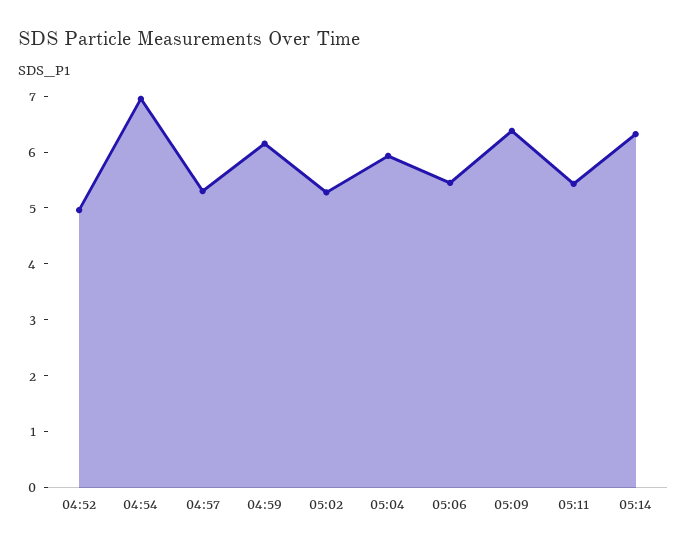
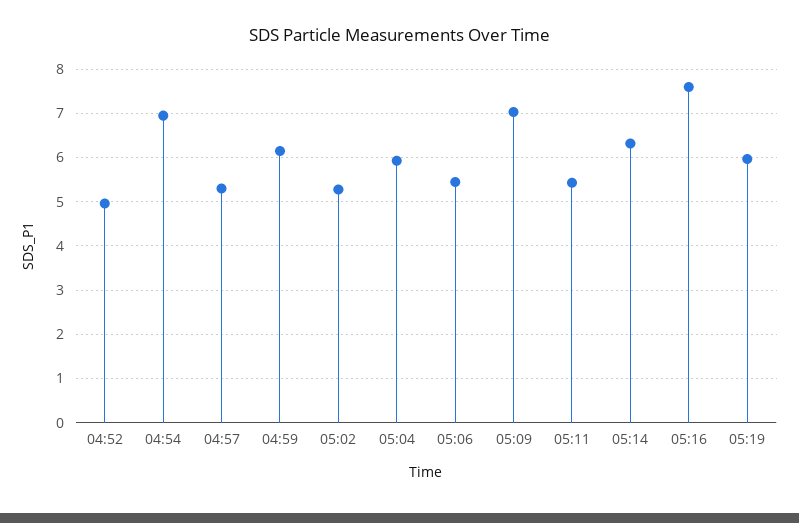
05:09: 6.4 -> 7
05:16: none -> 7.6
05:19: none -> 6

